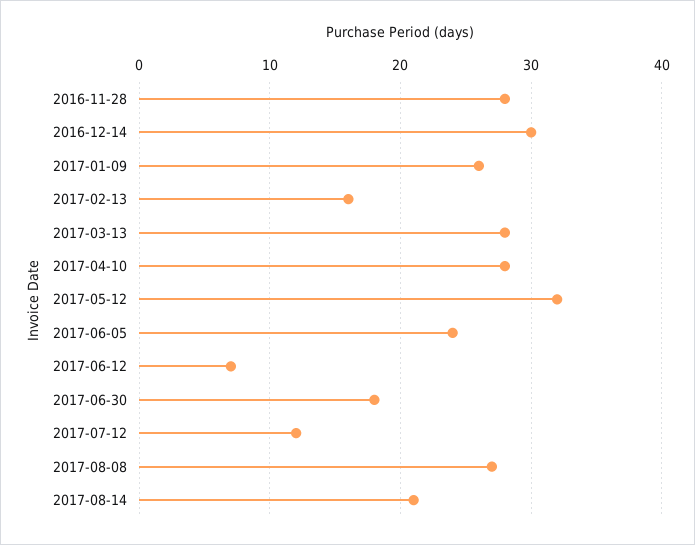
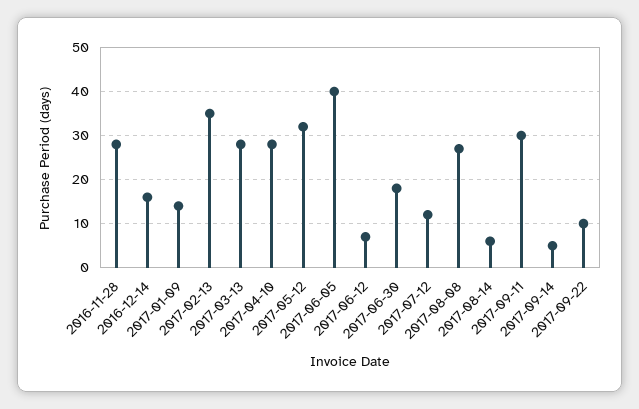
2016-12-14: 30 -> 15
2017-01-09: 26 -> 15
2017-02-13: 16 -> 35
2017-06-05: 24 -> 40
2017-08-14: 21 -> 5
2017-09-11: none -> 30
2017-09-14: none -> 5
2017-09-22: none -> 10

